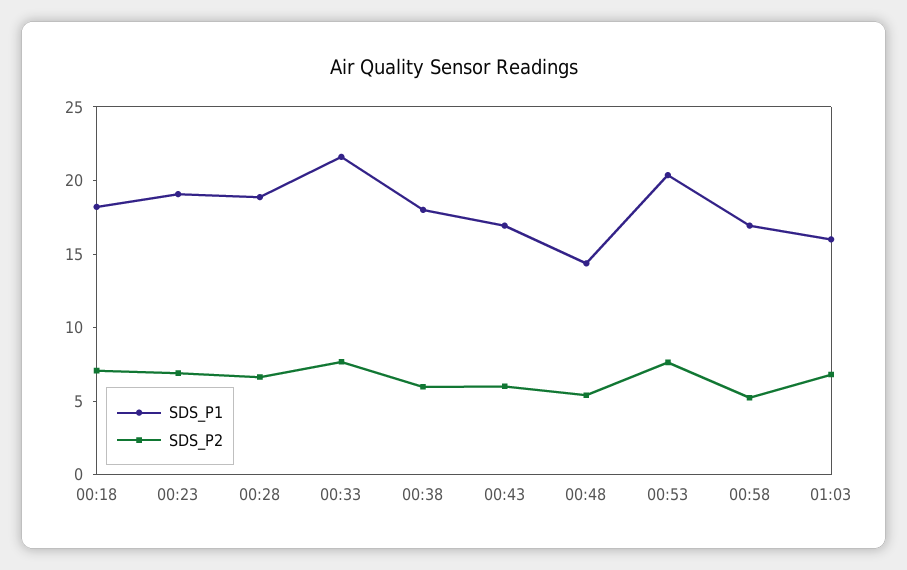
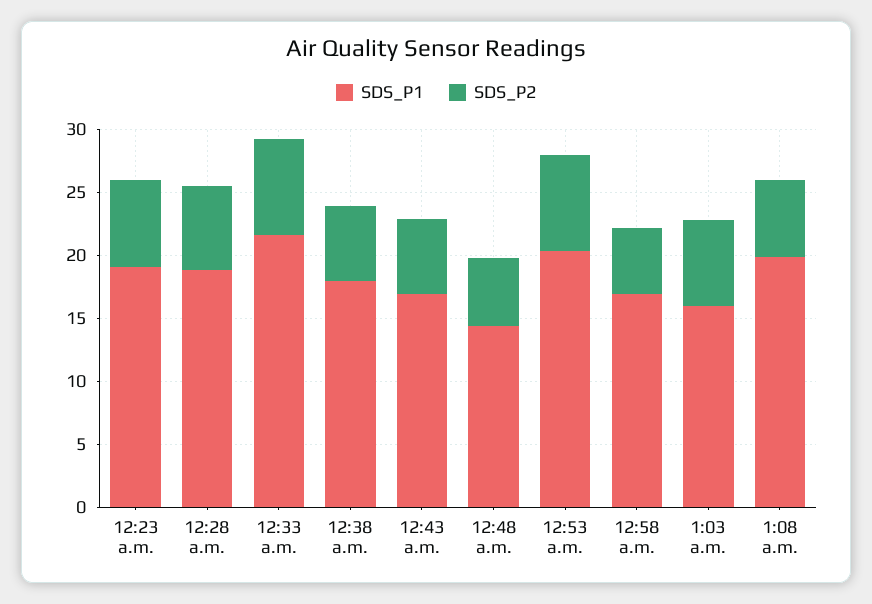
SDS_P1, 00:18: 18 -> none
SDS_P2, 00:18: 7 -> none
SDS_P1, 1:08 a.m.: none -> 20
SDS_P2, 1:08 a.m.: none -> 6

